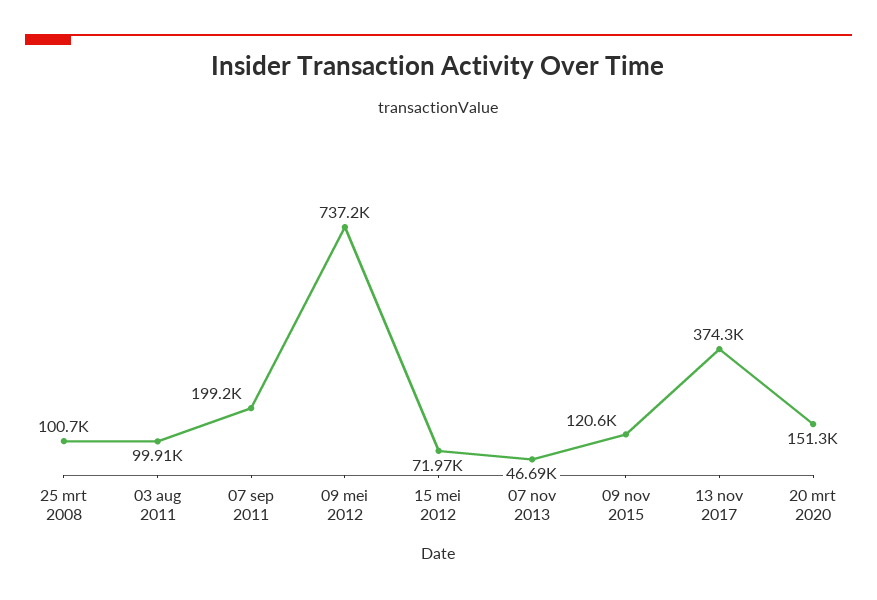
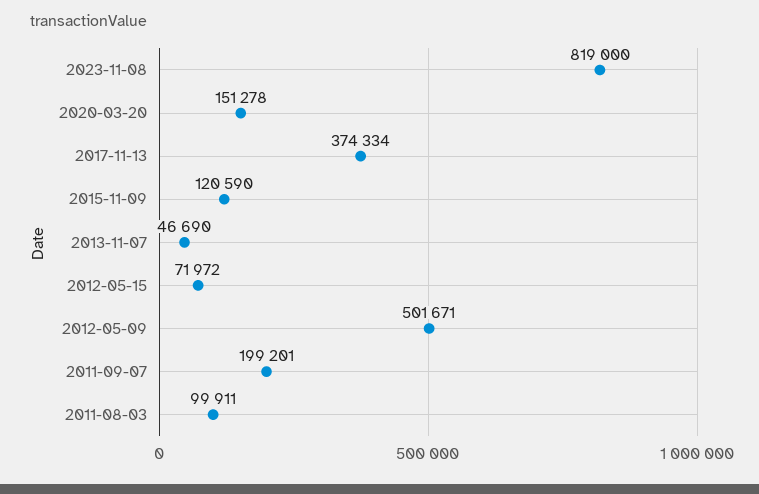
25 mrt 2008: 100700 -> none
09 mei 2012: 737200 -> 501671
2023-11-08: none -> 819000

